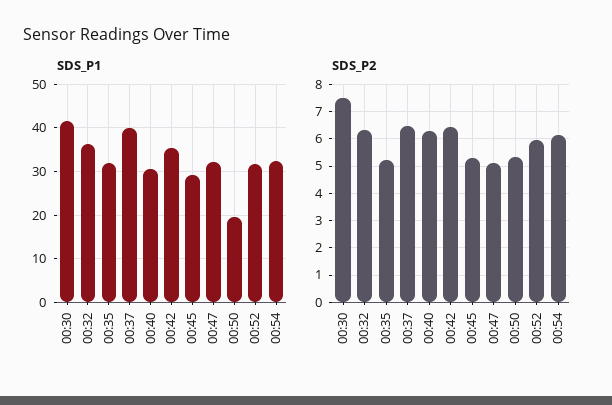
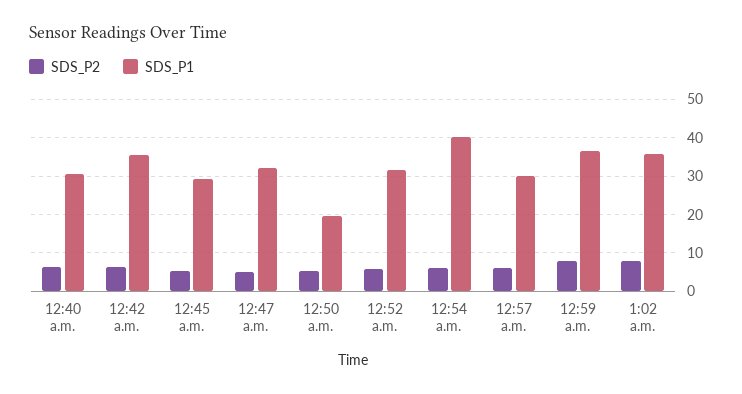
SDS_P1, 00:30: 42 -> none
SDS_P1, 00:32: 36 -> none
SDS_P1, 00:35: 32 -> none
SDS_P1, 00:37: 40 -> none
SDS_P1, 00:54: 32 -> 40
SDS_P2, 00:30: 7.5 -> none
SDS_P2, 00:32: 6.25 -> none
SDS_P2, 00:35: 5.25 -> none
SDS_P2, 00:37: 6.5 -> none
SDS_P2, 12:57 a.m.: none -> 6
SDS_P1, 12:57 a.m.: none -> 30
SDS_P2, 12:59 a.m.: none -> 8
SDS_P1, 12:59 a.m.: none -> 36
SDS_P2, 1:02 a.m.: none -> 8
SDS_P1, 1:02 a.m.: none -> 36

